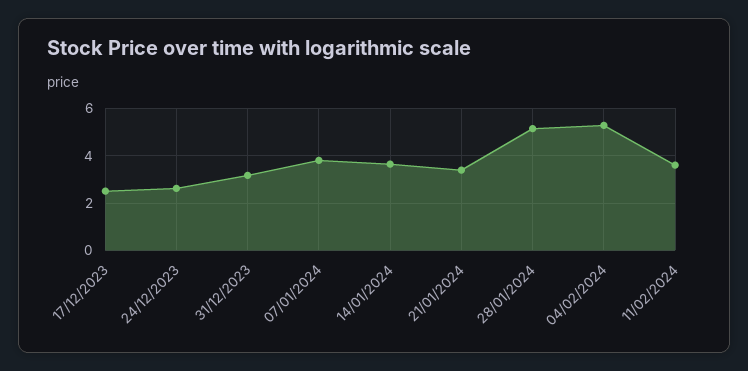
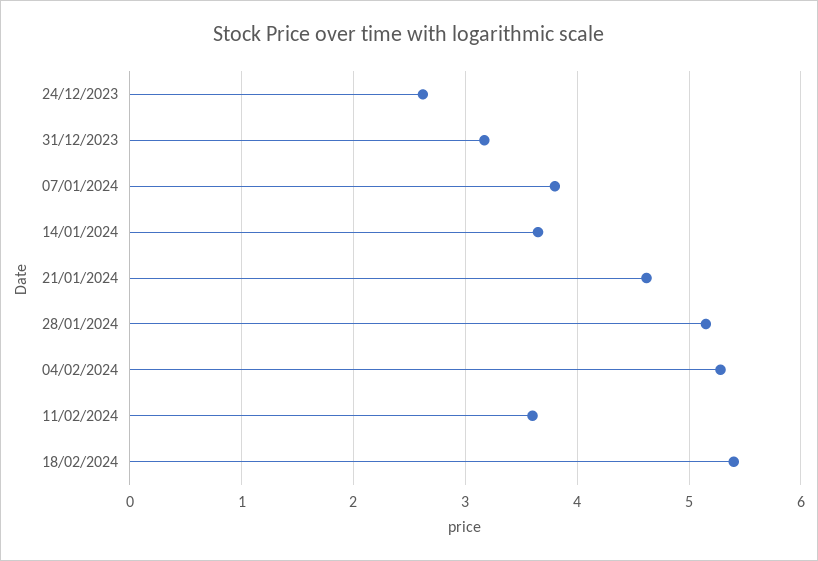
17/12/2023: 2.5 -> none
21/01/2024: 3.5 -> 4.6
18/02/2024: none -> 5.4

